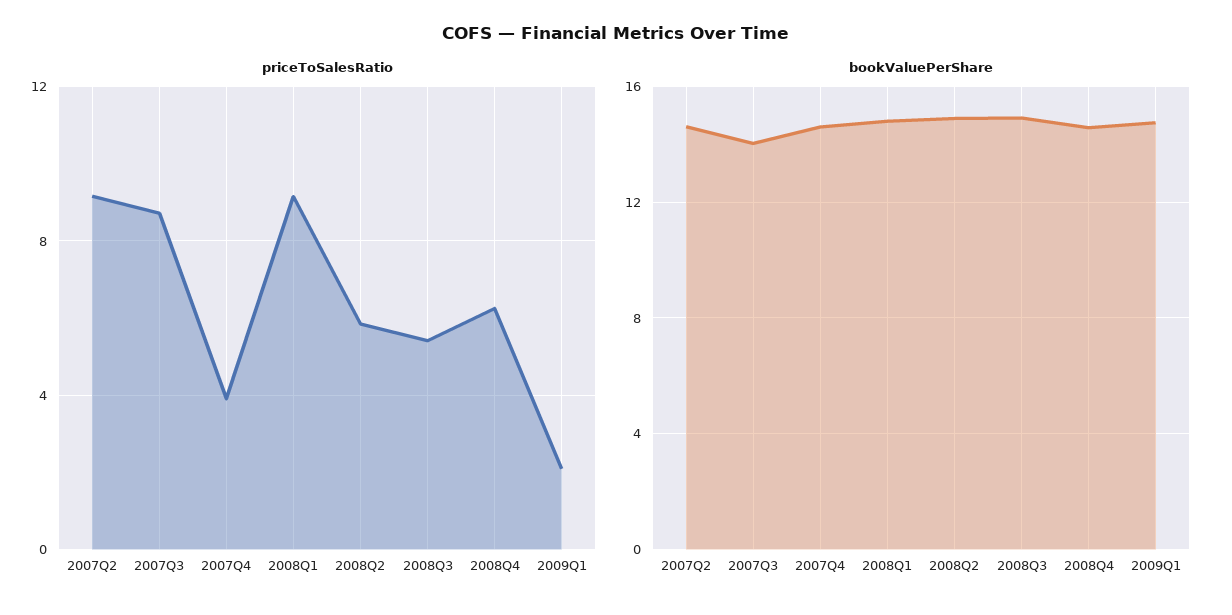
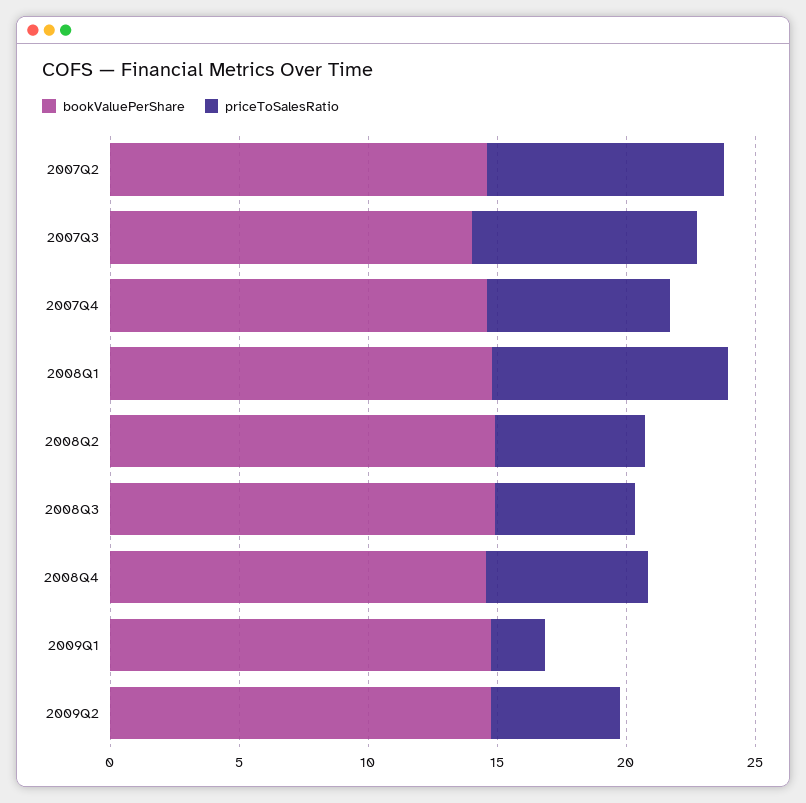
priceToSalesRatio, 2007Q4: 4 -> 7
bookValuePerShare, 2009Q2: none -> 15
priceToSalesRatio, 2009Q2: none -> 5

